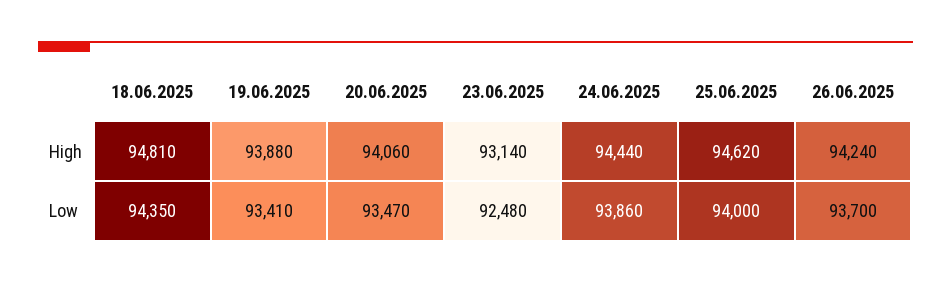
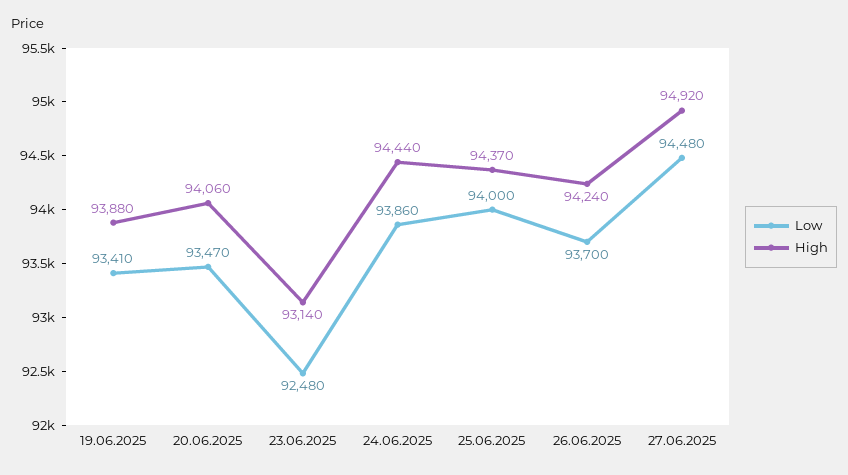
High, 18.06.2025: 94810 -> none
High, 25.06.2025: 94620 -> 94370
Low, 18.06.2025: 94350 -> none
Low, 27.06.2025: none -> 94480
High, 27.06.2025: none -> 94920

